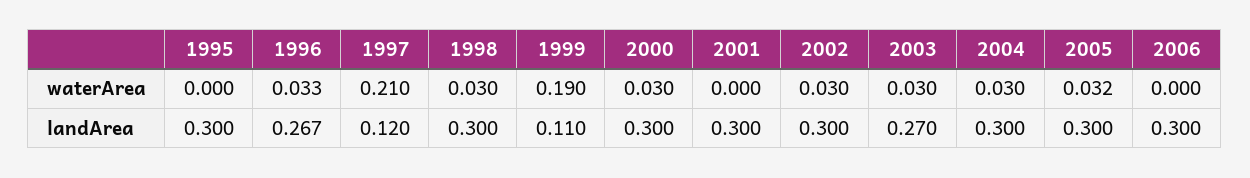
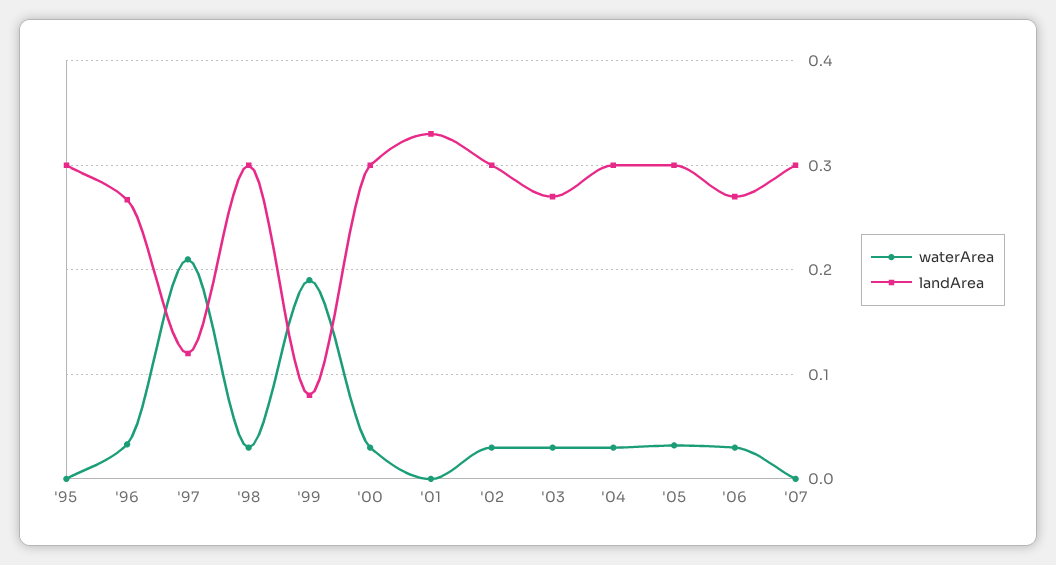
waterArea, 2006: 0 -> 0.03
landArea, 1999: 0.11 -> 0.08
landArea, 2001: 0.3 -> 0.33
landArea, 2006: 0.3 -> 0.27
waterArea, '07: none -> 0
landArea, '07: none -> 0.3

